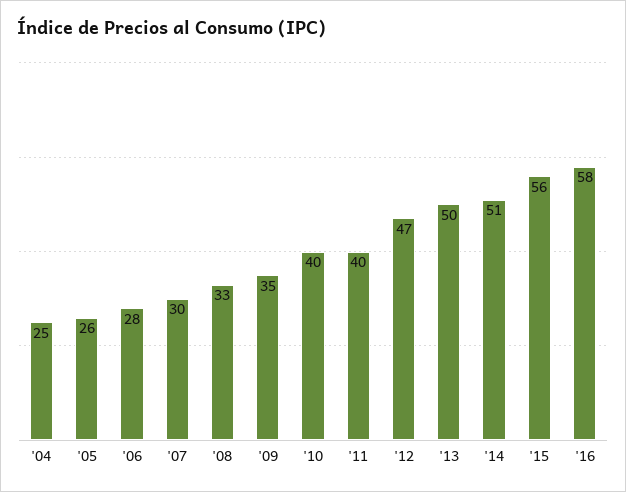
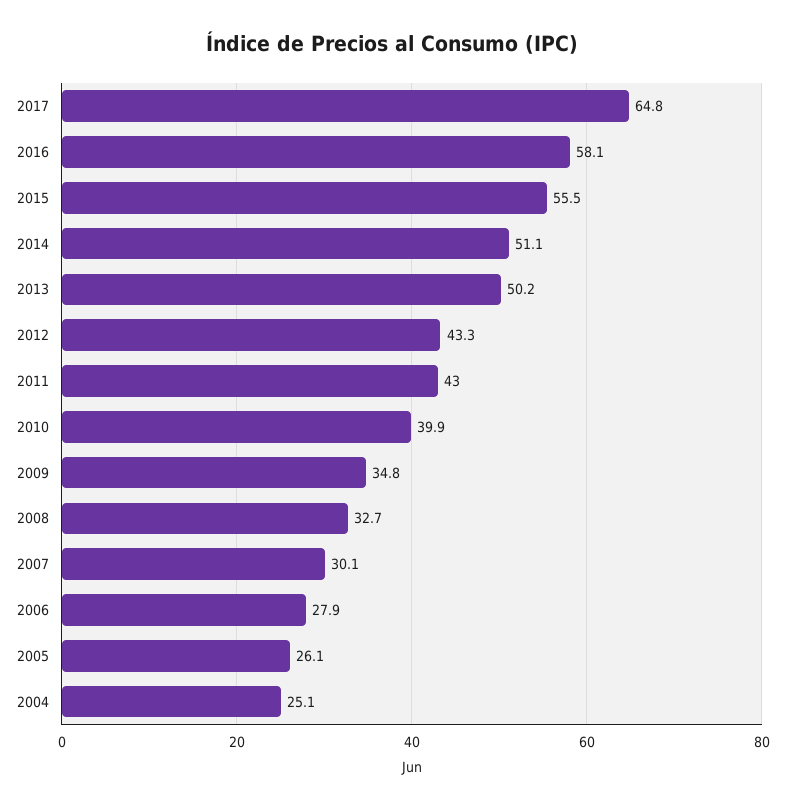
'11: 40 -> 43
'12: 47 -> 43.3
2017: none -> 64.8

